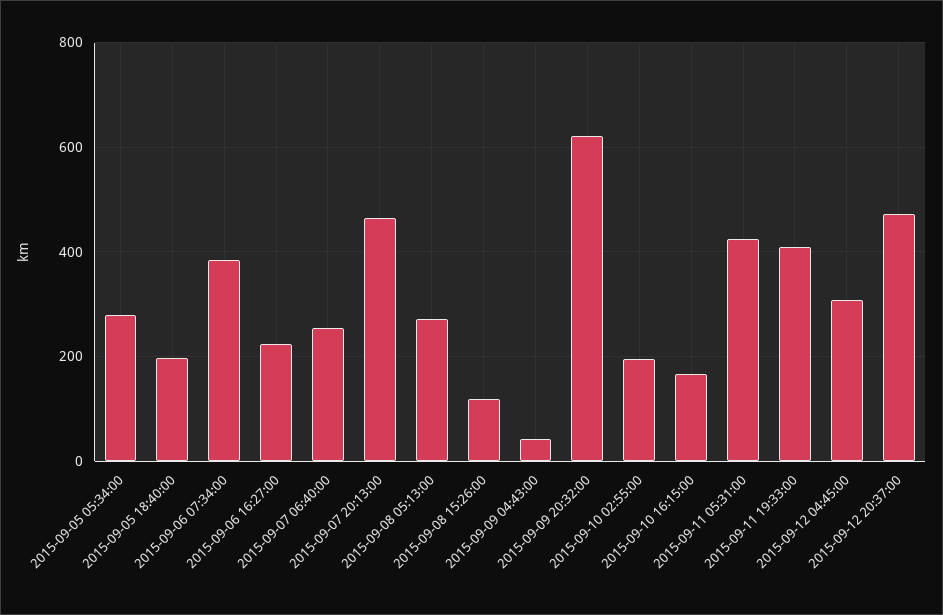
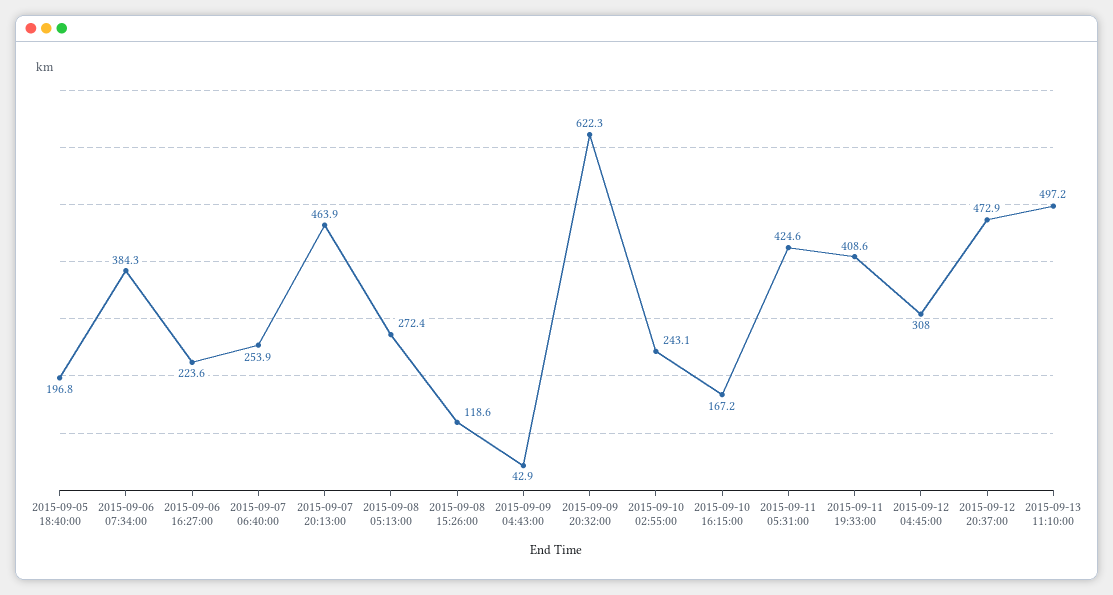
2015-09-05 05:34:00: 280 -> none
2015-09-10 02:55:00: 200 -> 243.1
2015-09-13 11:10:00: none -> 497.2

